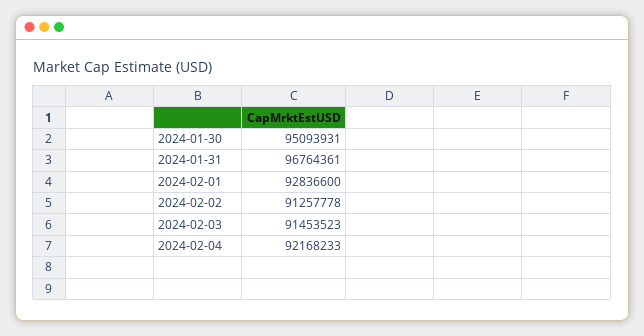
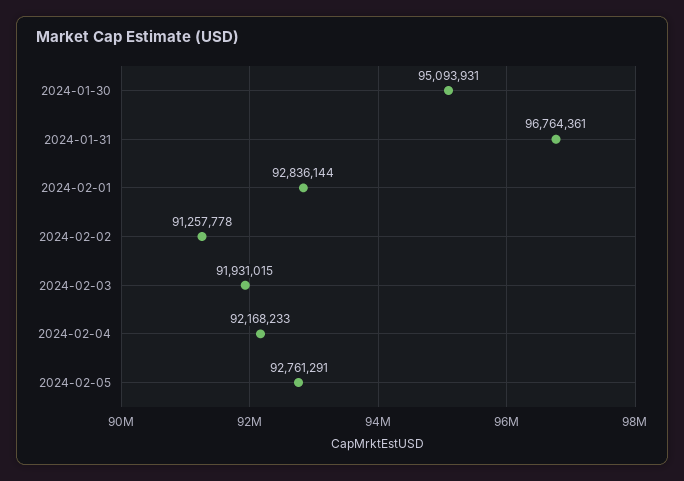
2024-02-01: 92836600 -> 92836144
2024-02-03: 91453523 -> 91931015
2024-02-05: none -> 92761291

